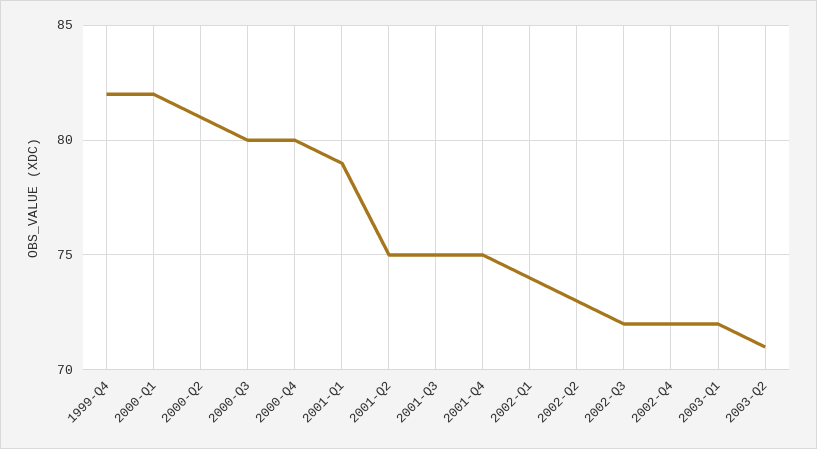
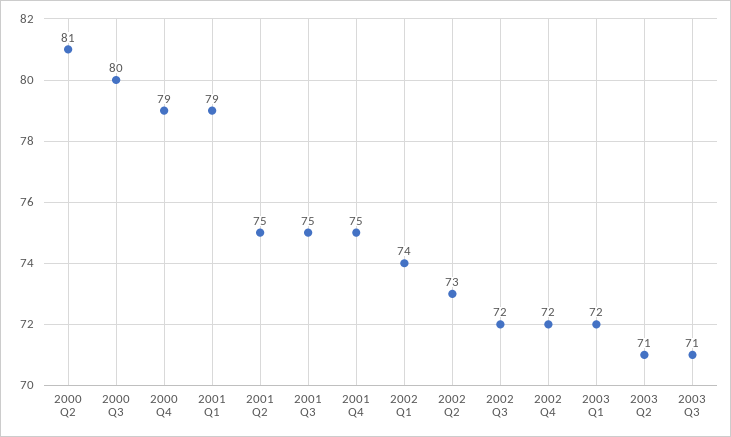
1999-Q4: 82 -> none
2000-Q1: 82 -> none
2000-Q4: 80 -> 79
2003 Q3: none -> 71

